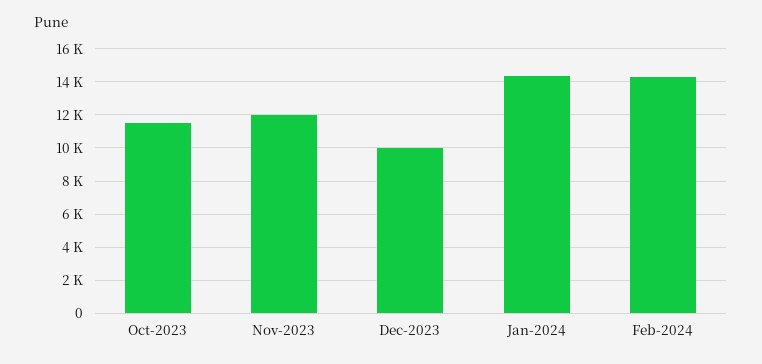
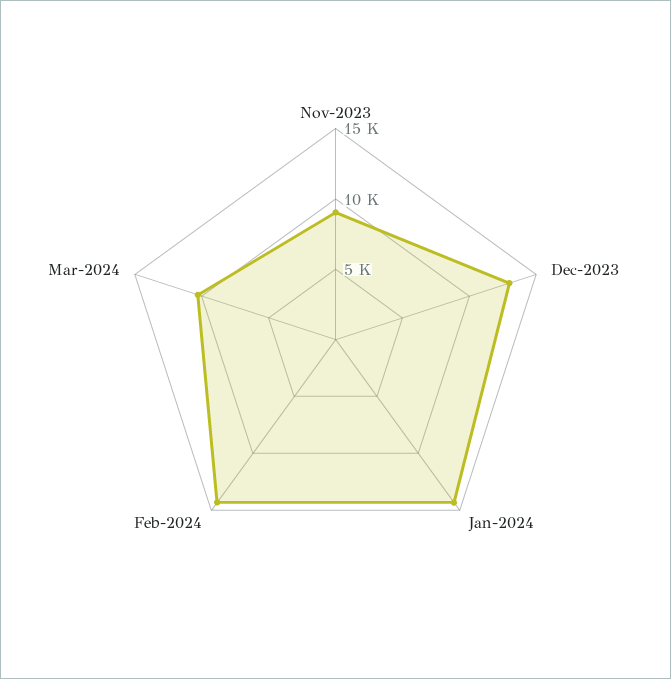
Oct-2023: 11500 -> none
Nov-2023: 12000 -> 9000
Dec-2023: 10000 -> 13000
Mar-2024: none -> 10000

